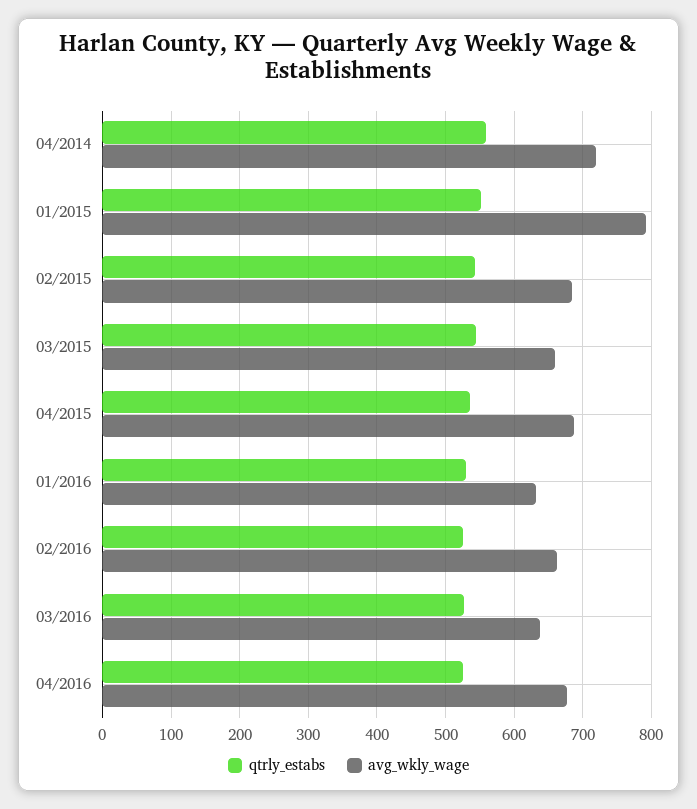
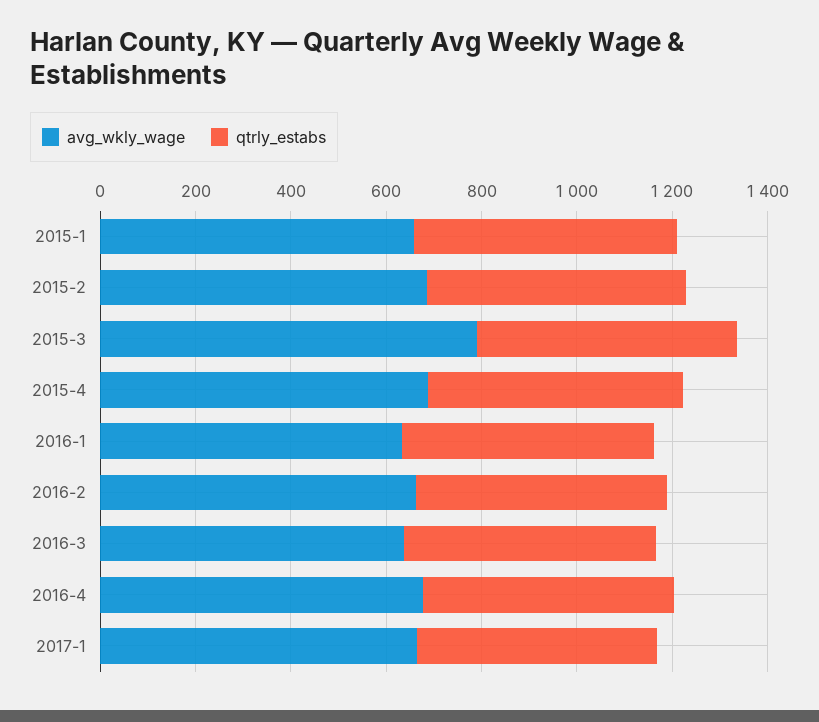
qtrly_estabs, 04/2014: 560 -> none
avg_wkly_wage, 04/2014: 720 -> none
avg_wkly_wage, 01/2015: 790 -> 650
avg_wkly_wage, 03/2015: 660 -> 800
avg_wkly_wage, 2017-1: none -> 650
qtrly_estabs, 2017-1: none -> 500

